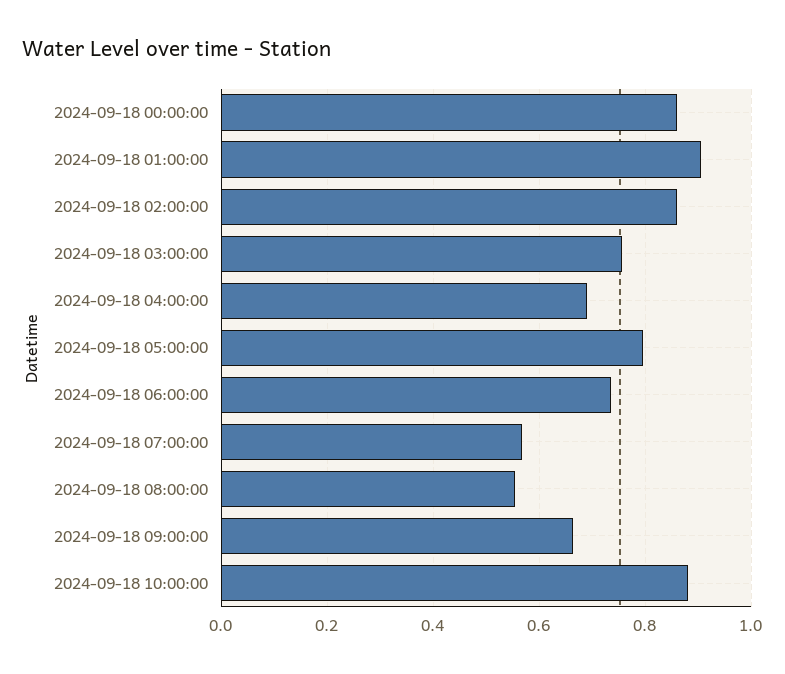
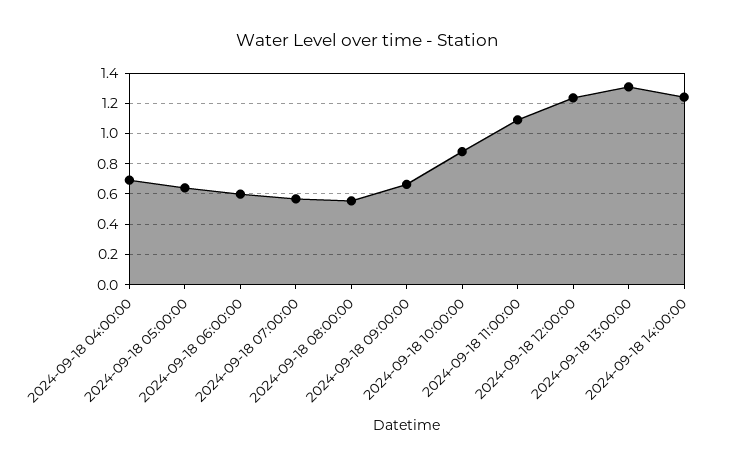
2024-09-18 00:00:00: 0.86 -> none
2024-09-18 01:00:00: 0.9 -> none
2024-09-18 02:00:00: 0.86 -> none
2024-09-18 03:00:00: 0.76 -> none
2024-09-18 05:00:00: 0.8 -> 0.65
2024-09-18 06:00:00: 0.74 -> 0.6
2024-09-18 11:00:00: none -> 1.1
2024-09-18 12:00:00: none -> 1.25
2024-09-18 13:00:00: none -> 1.3
2024-09-18 14:00:00: none -> 1.25

